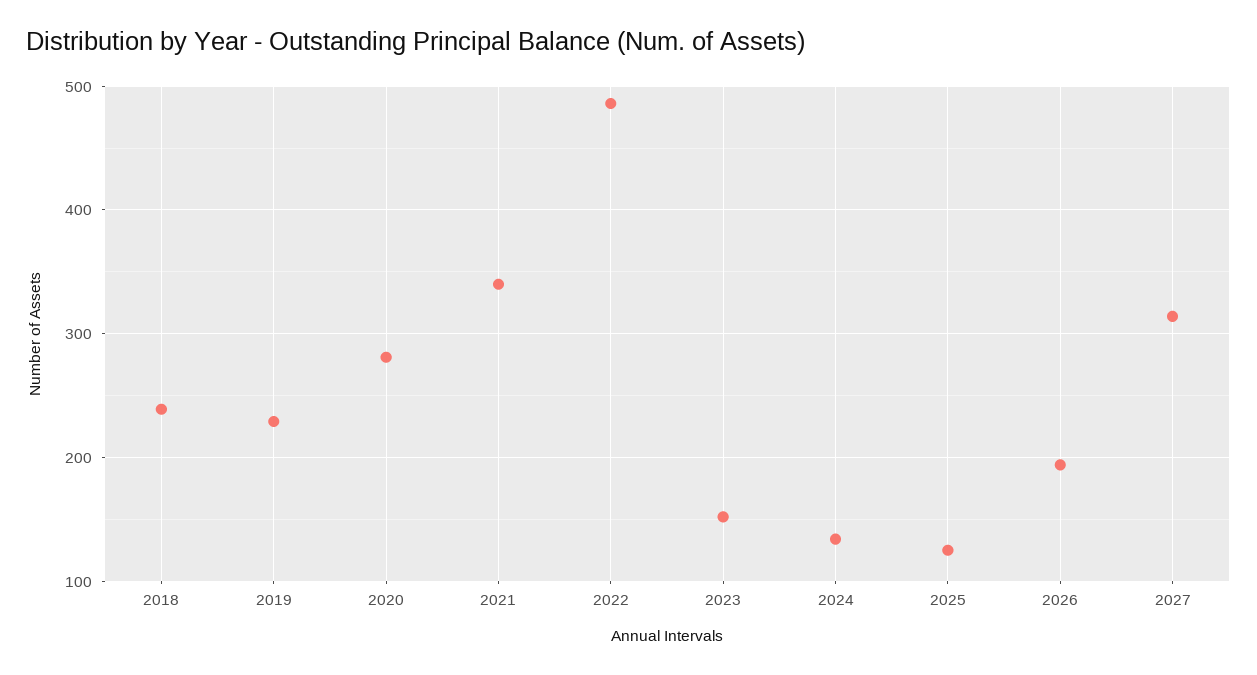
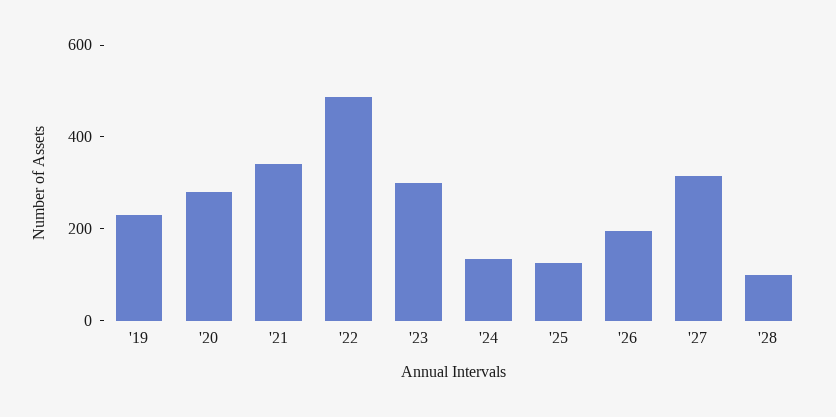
2018: 240 -> none
2023: 150 -> 300
'28: none -> 100

